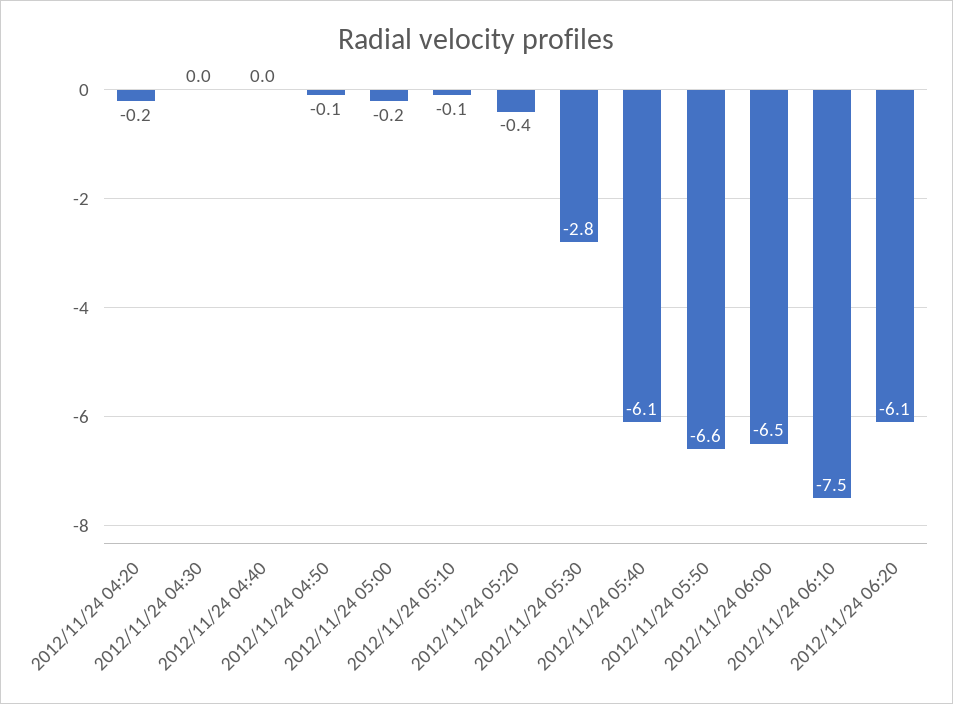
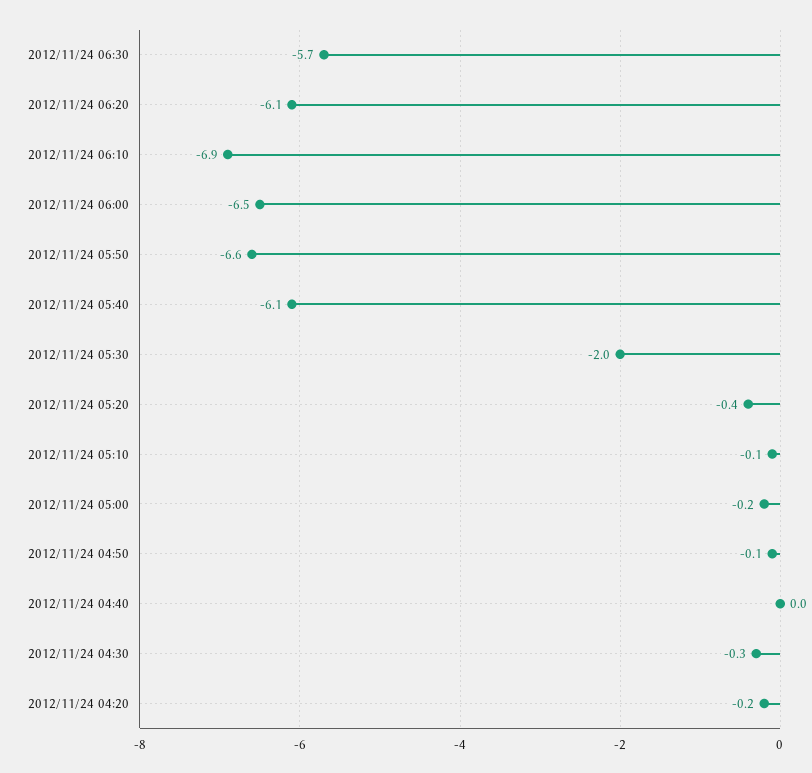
2012/11/24 04:30: 0 -> -0.3
2012/11/24 05:30: -2.8 -> -2
2012/11/24 06:10: -7.5 -> -6.9
2012/11/24 06:30: none -> -5.7

